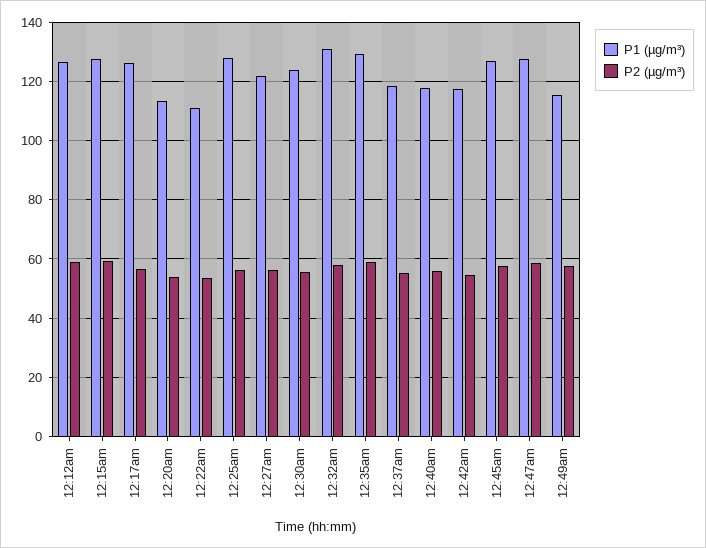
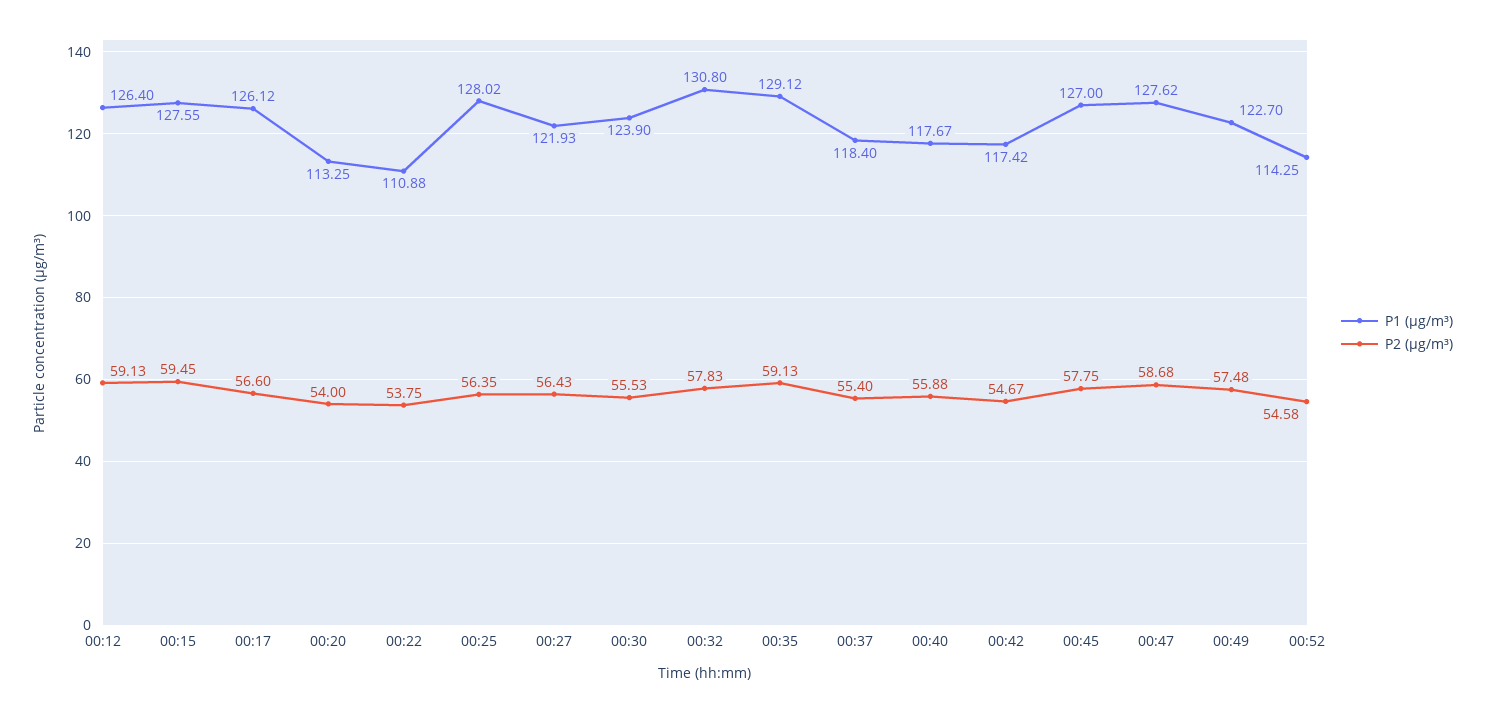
P1 (µg/m³), 12:49am: 115 -> 122.7
P1 (µg/m³), 00:52: none -> 114.25
P2 (µg/m³), 00:52: none -> 54.58

